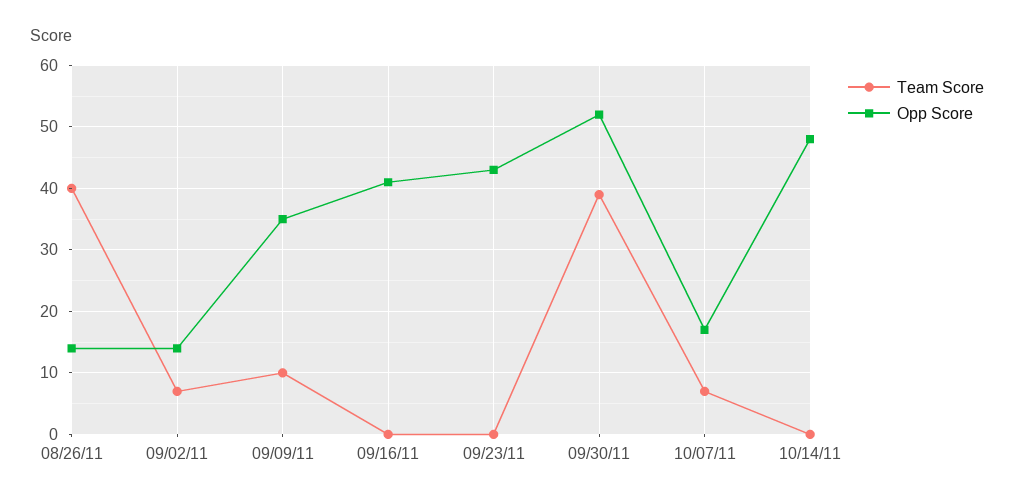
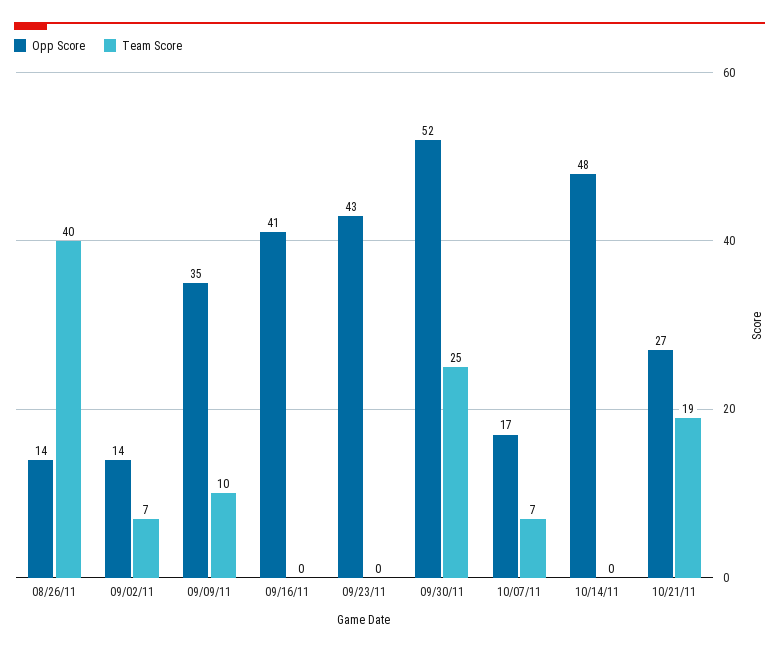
Team Score, 09/30/11: 39 -> 25
Opp Score, 10/21/11: none -> 27
Team Score, 10/21/11: none -> 19

